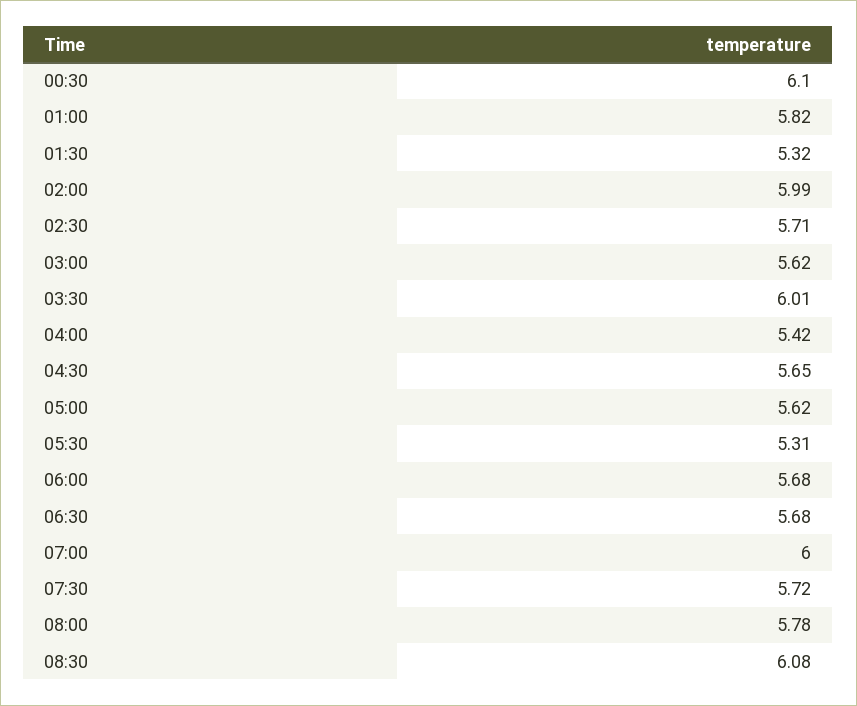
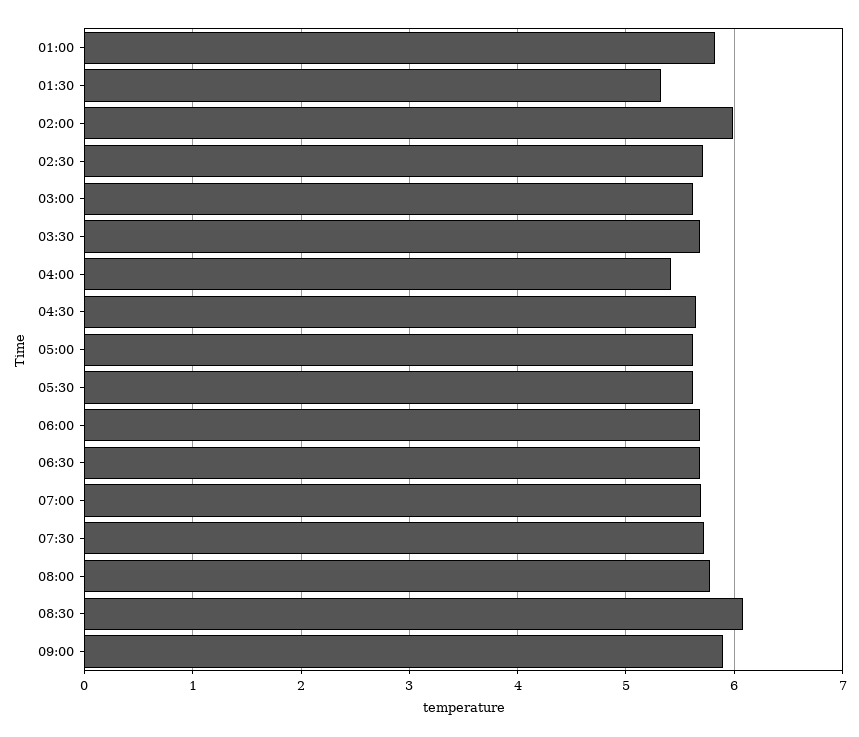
00:30: 6.1 -> none
03:30: 6.01 -> 5.7
05:30: 5.31 -> 5.6
07:00: 6 -> 5.7
09:00: none -> 5.9

